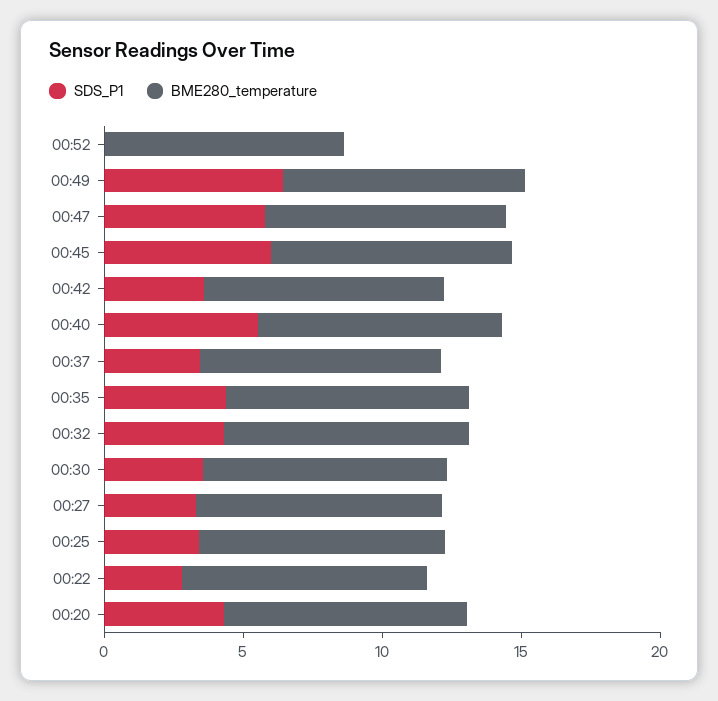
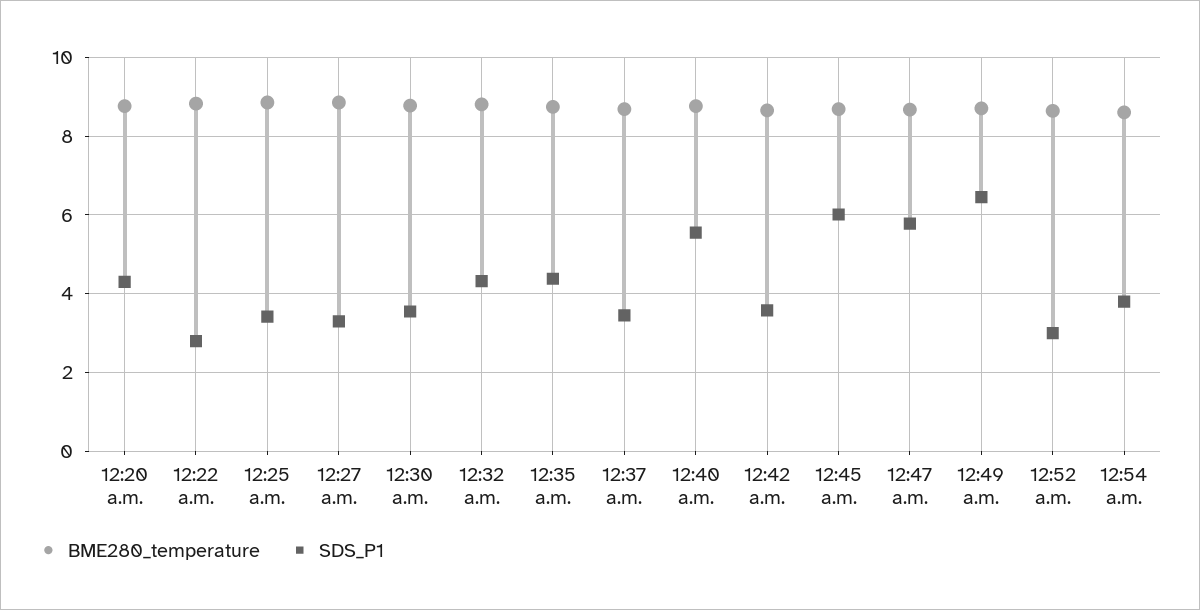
SDS_P1, 00:52: 0 -> 3
BME280_temperature, 12:54 a.m.: none -> 8.6
SDS_P1, 12:54 a.m.: none -> 3.8

